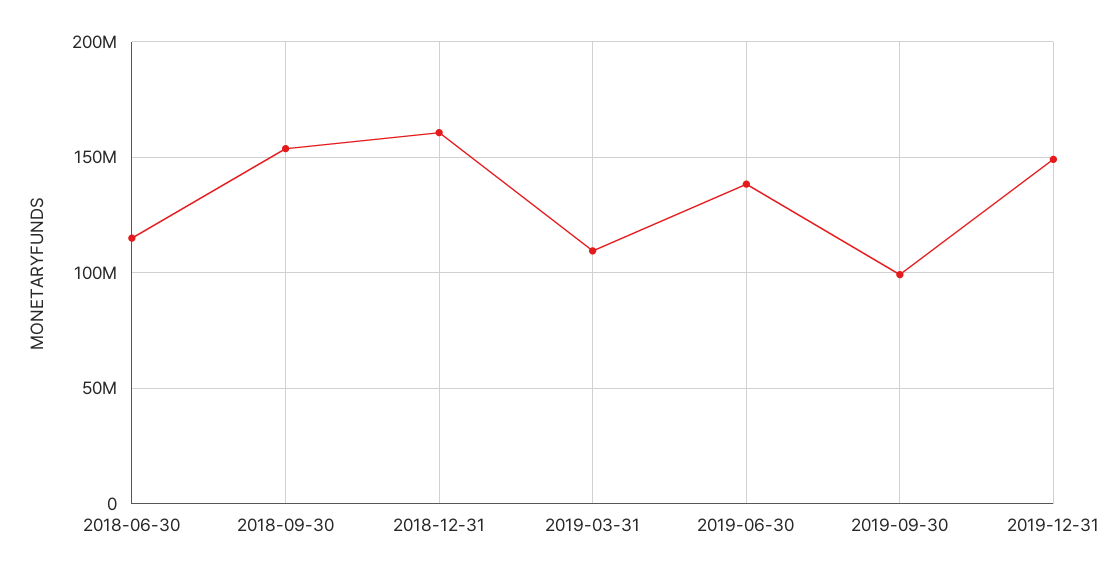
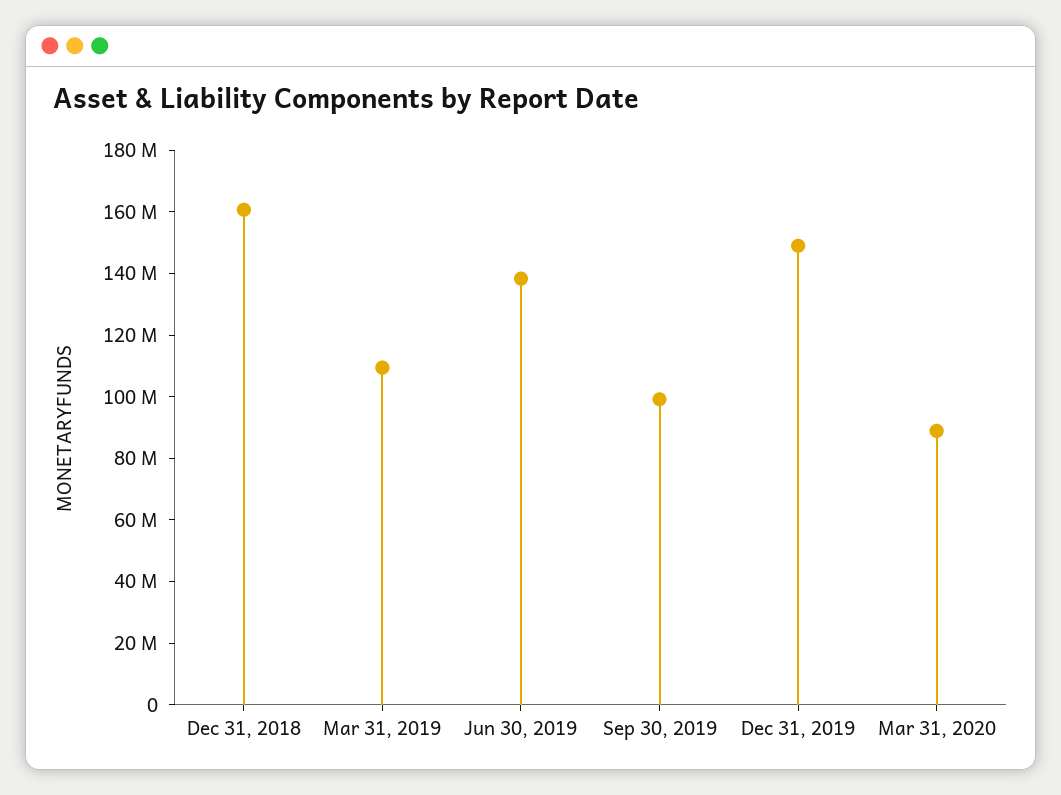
2018-06-30: 115000000 -> none
2018-09-30: 155000000 -> none
Mar 31, 2020: none -> 90000000

